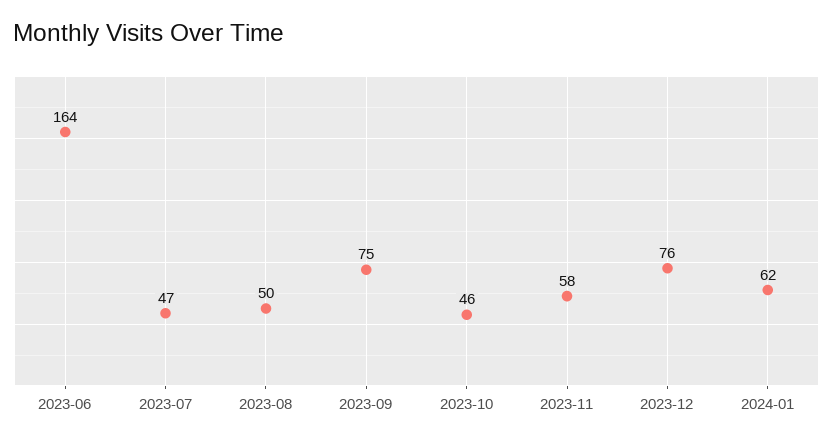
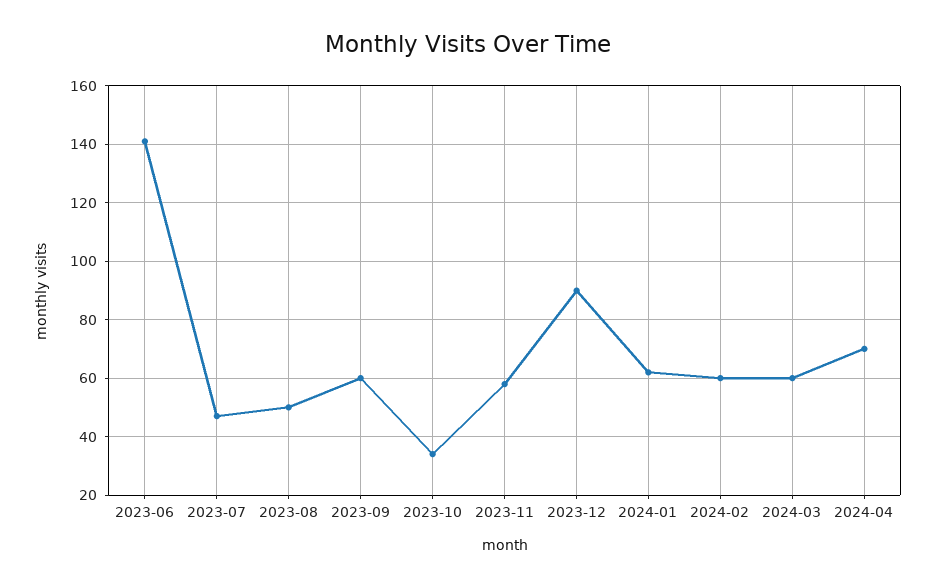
2023-06: 164 -> 140
2023-09: 75 -> 60
2023-10: 46 -> 35
2023-12: 76 -> 90
2024-02: none -> 60
2024-03: none -> 60
2024-04: none -> 70

